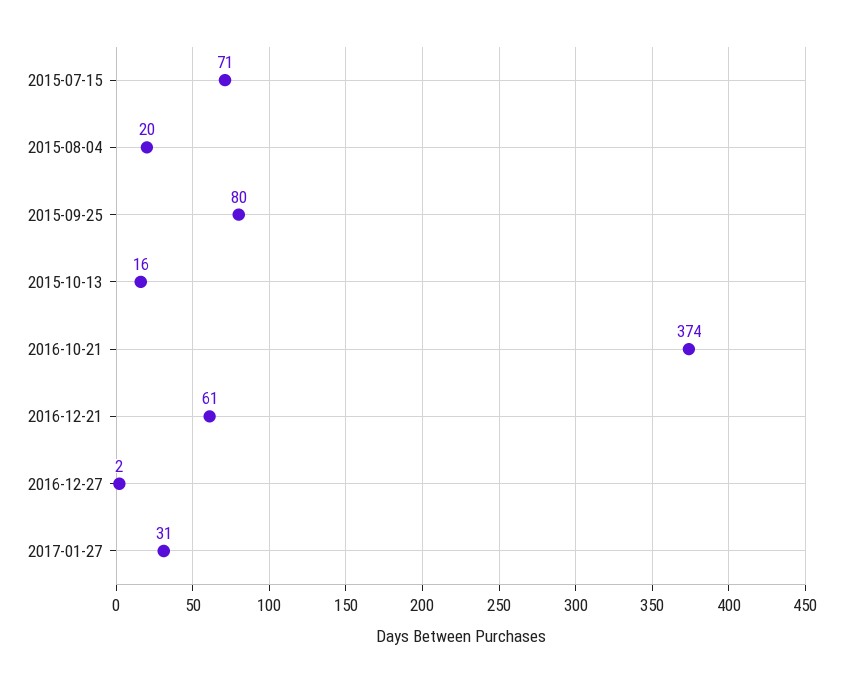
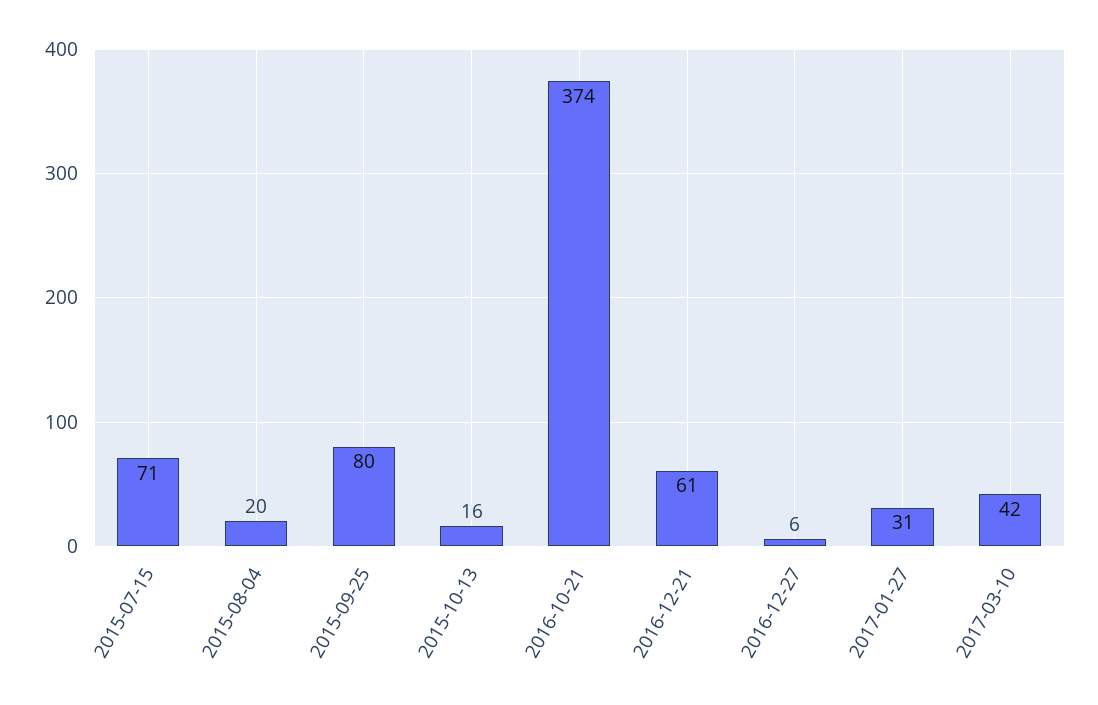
2016-12-27: 2 -> 6
2017-03-10: none -> 42

